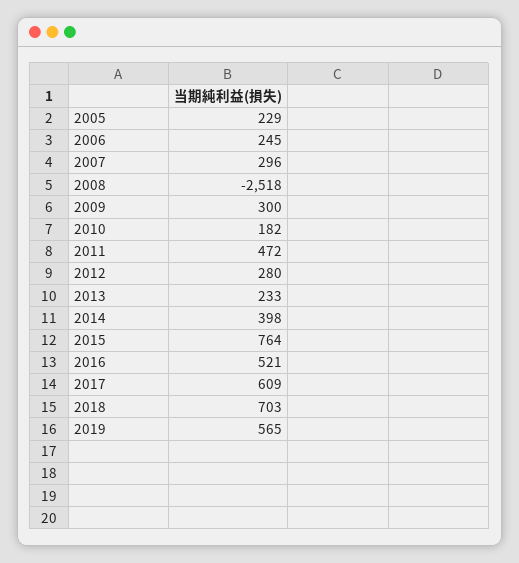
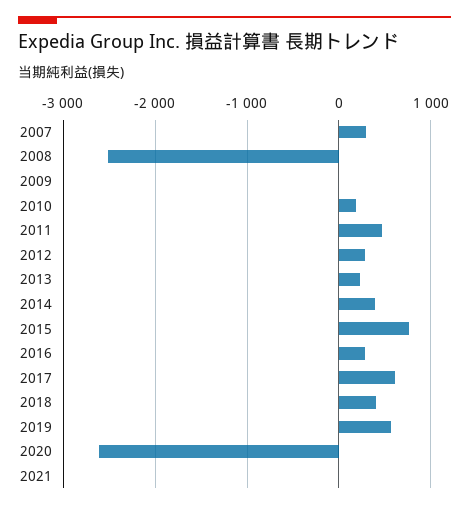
2005: 229 -> none
2006: 245 -> none
2009: 300 -> 0
2016: 521 -> 300
2018: 703 -> 400
2020: none -> -2600
2021: none -> 0

